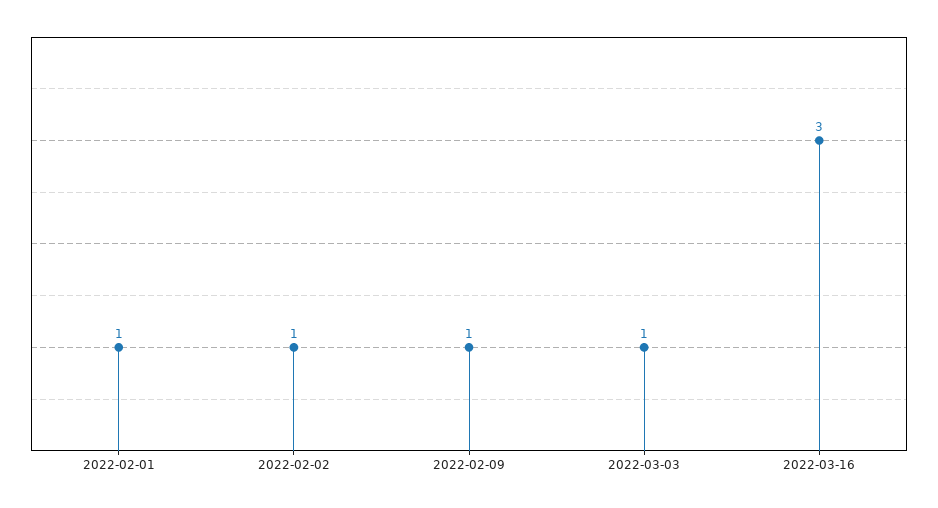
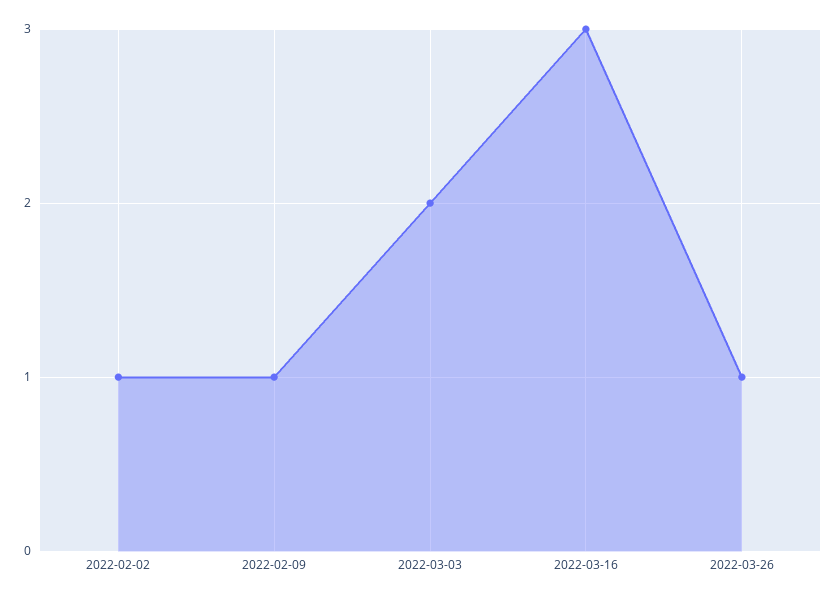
2022-02-01: 1 -> none
2022-03-03: 1 -> 2
2022-03-26: none -> 1

